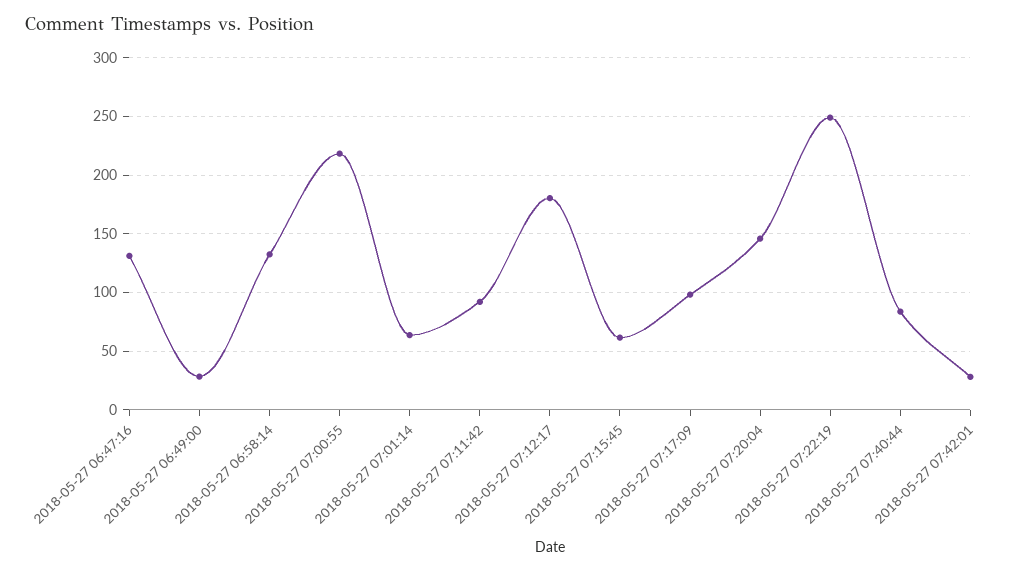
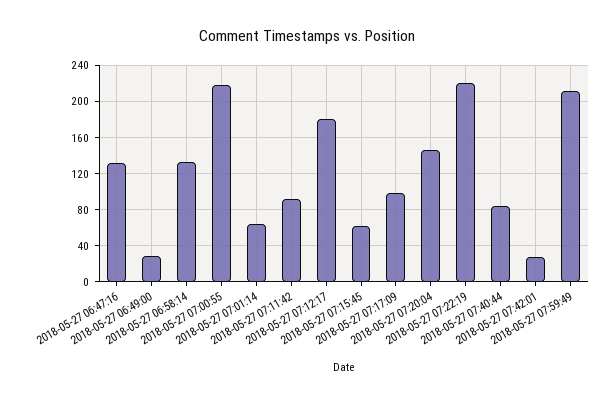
2018-05-27 07:22:19: 250 -> 220
2018-05-27 07:59:49: none -> 210

